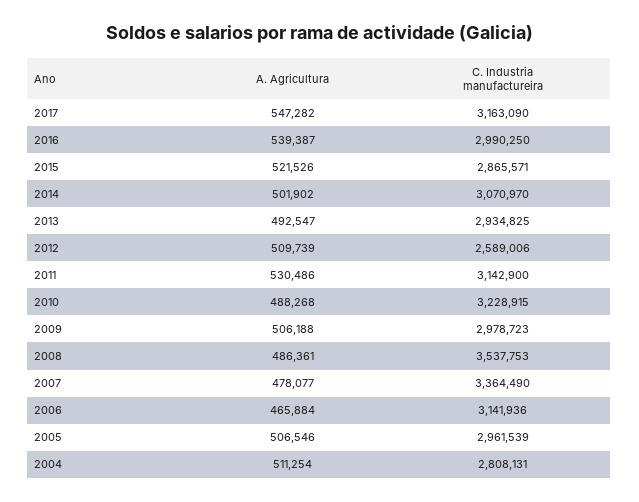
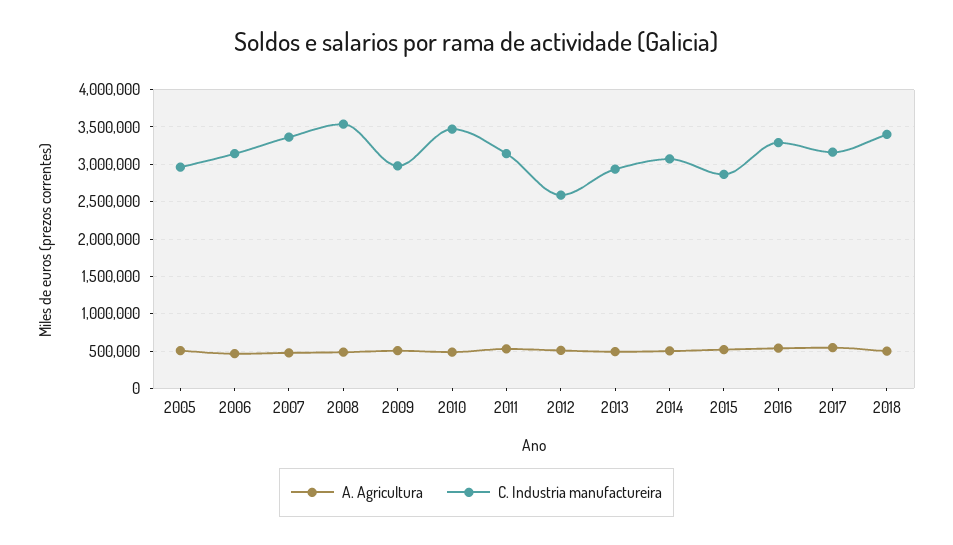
C. Industria manufactureira, 2016: 2990250 -> 3300000
C. Industria manufactureira, 2010: 3228915 -> 3500000
A. Agricultura, 2004: 511254 -> none
C. Industria manufactureira, 2004: 2808131 -> none
A. Agricultura, 2018: none -> 500000
C. Industria manufactureira, 2018: none -> 3400000

